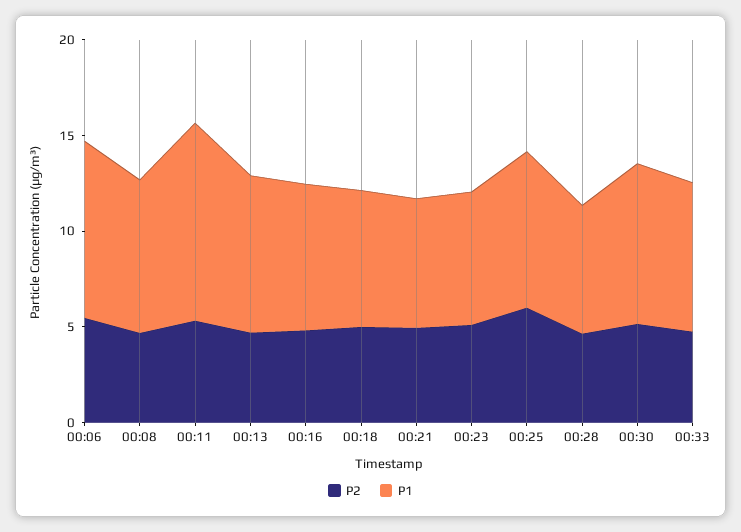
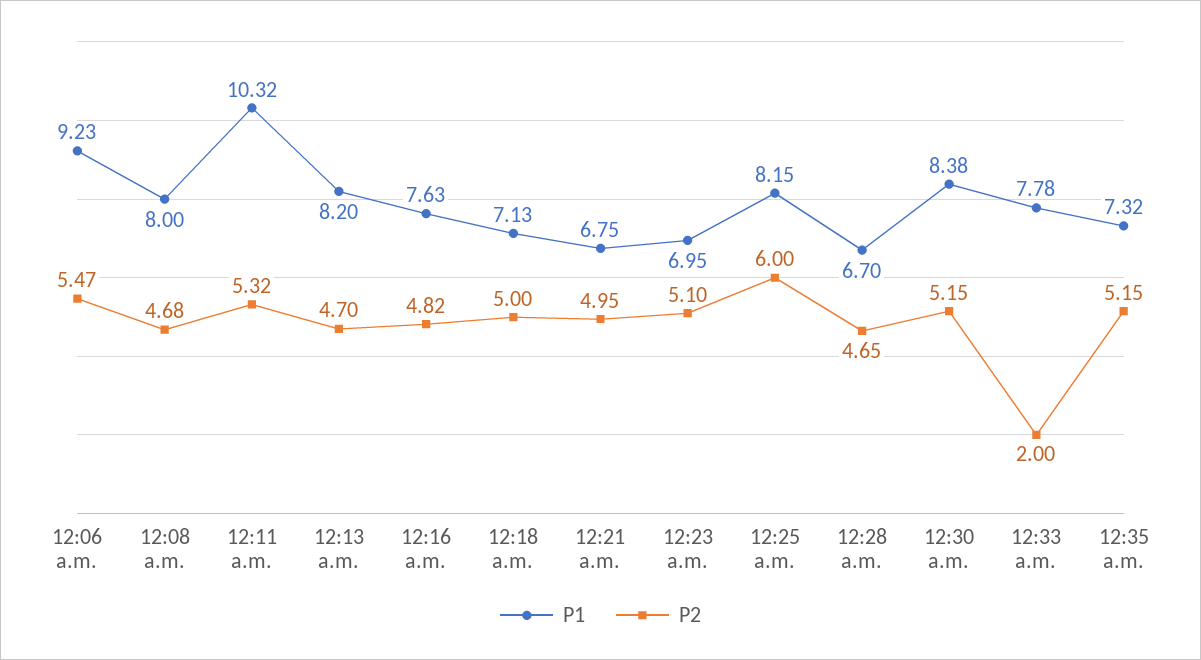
P2, 00:33: 5 -> 2
P1, 12:35 a.m.: none -> 7.32
P2, 12:35 a.m.: none -> 5.15

